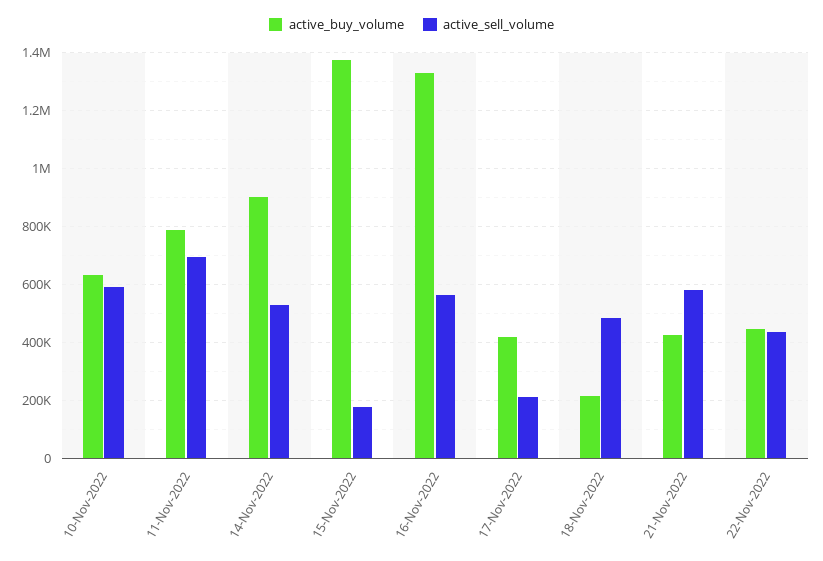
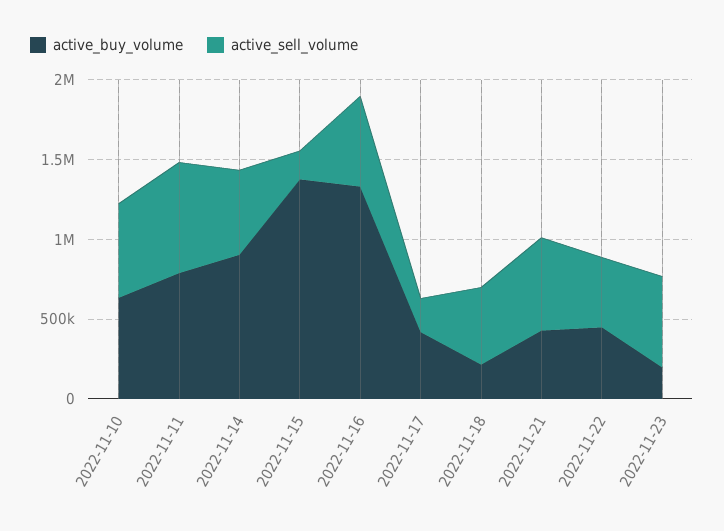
active_buy_volume, 2022-11-23: none -> 200000
active_sell_volume, 2022-11-23: none -> 600000

